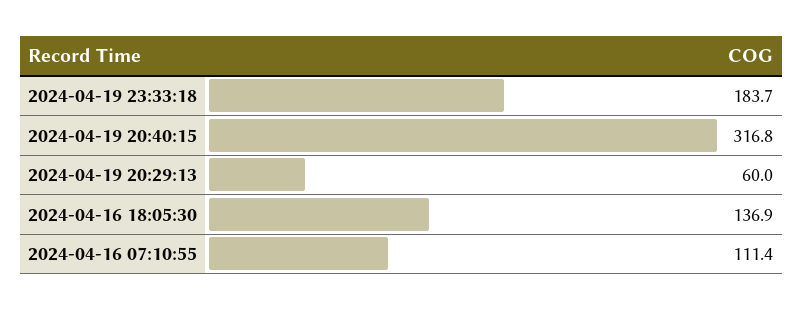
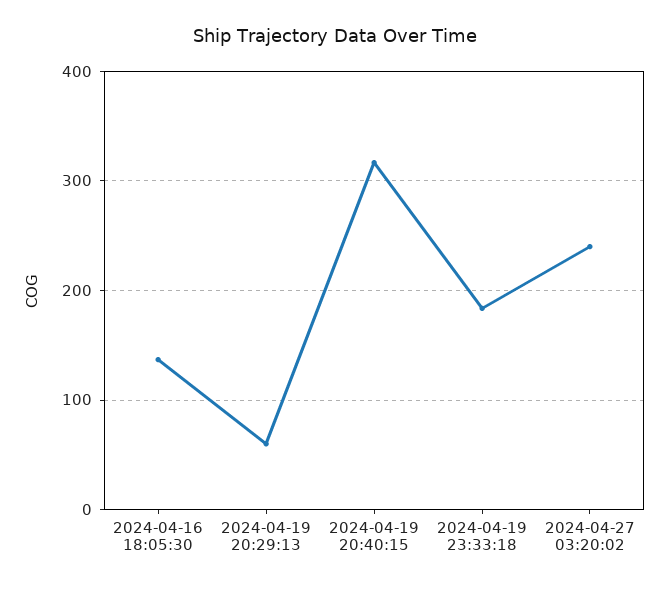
2024-04-16 07:10:55: 111.4 -> none
2024-04-27 03:20:02: none -> 240

